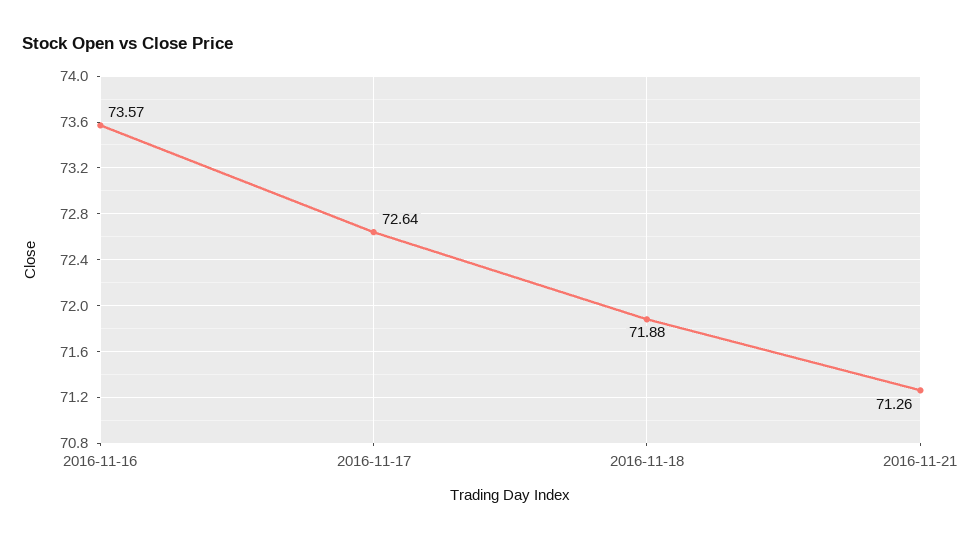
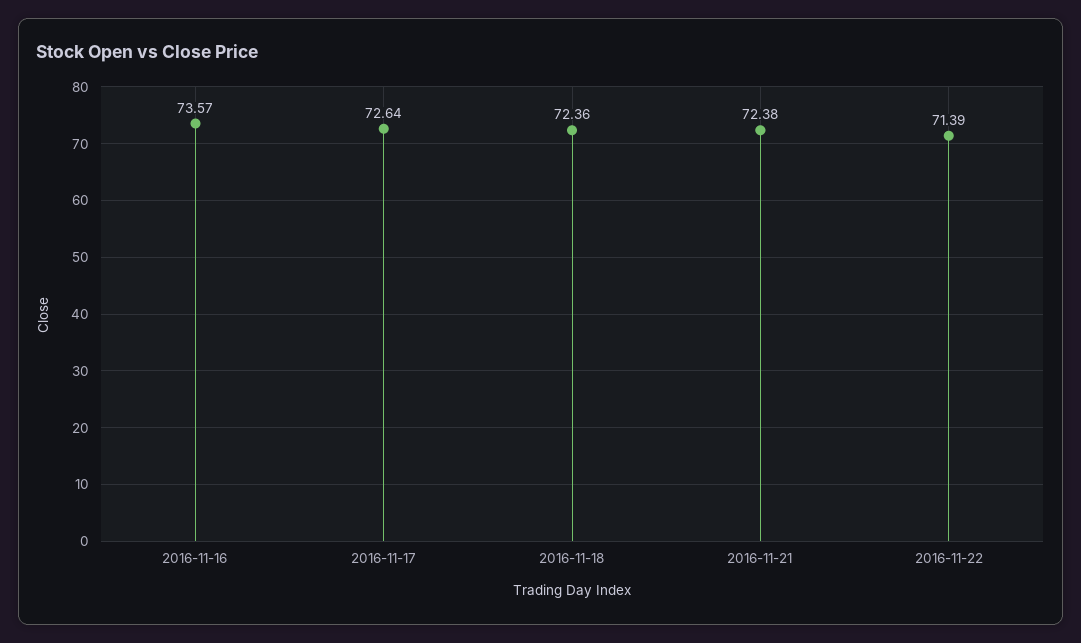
2016-11-18: 71.88 -> 72.36
2016-11-21: 71.26 -> 72.38
2016-11-22: none -> 71.39

